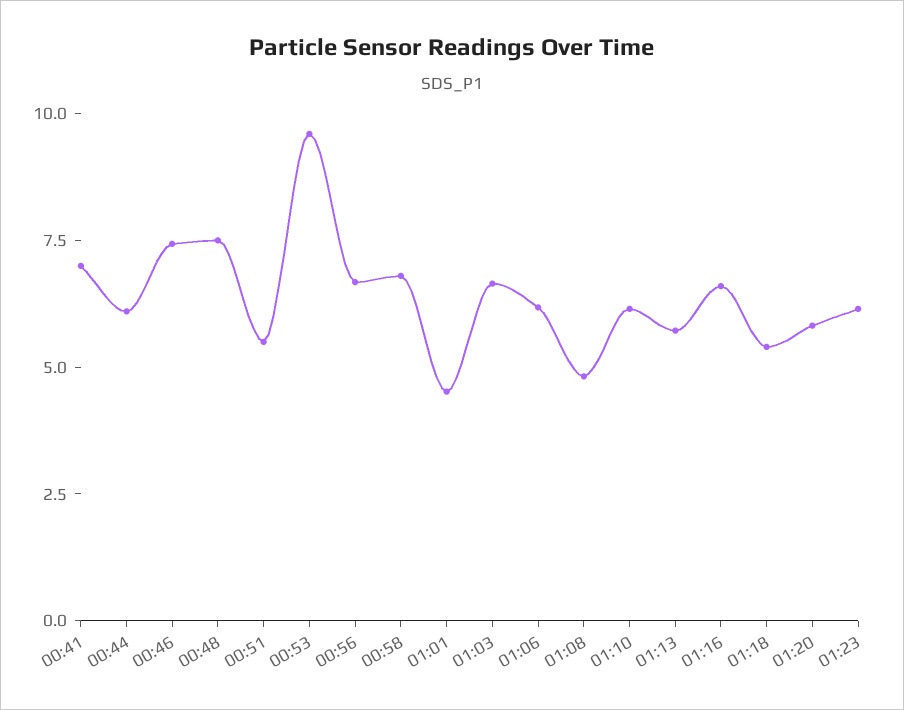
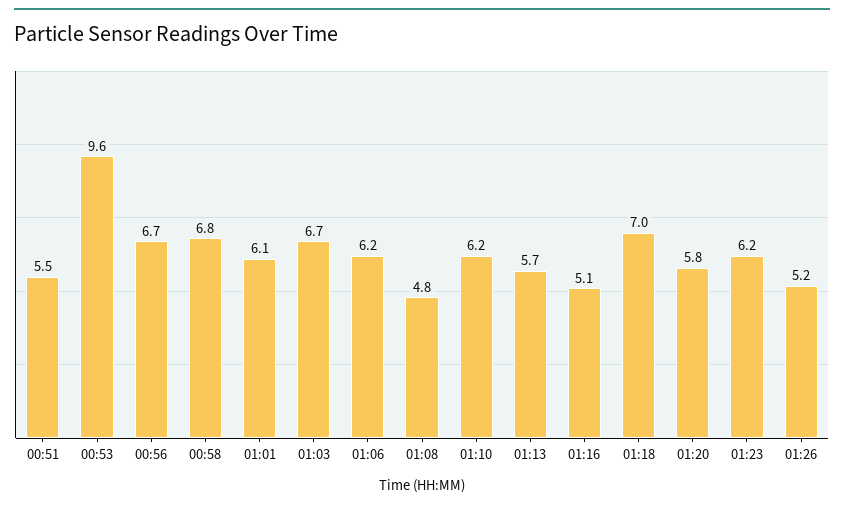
00:41: 7 -> none
00:44: 6 -> none
00:46: 7.5 -> none
00:48: 7.5 -> none
01:01: 4.5 -> 6.1
01:16: 6.5 -> 5.1
01:18: 5.5 -> 7
01:26: none -> 5.2

